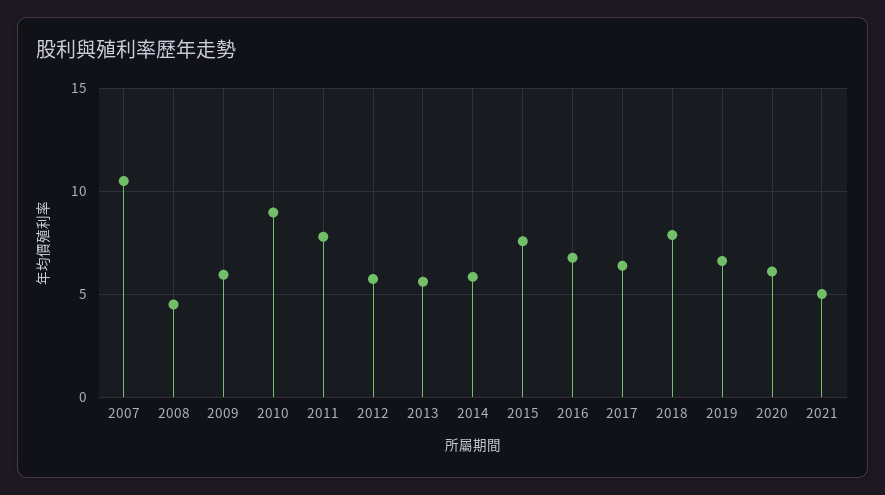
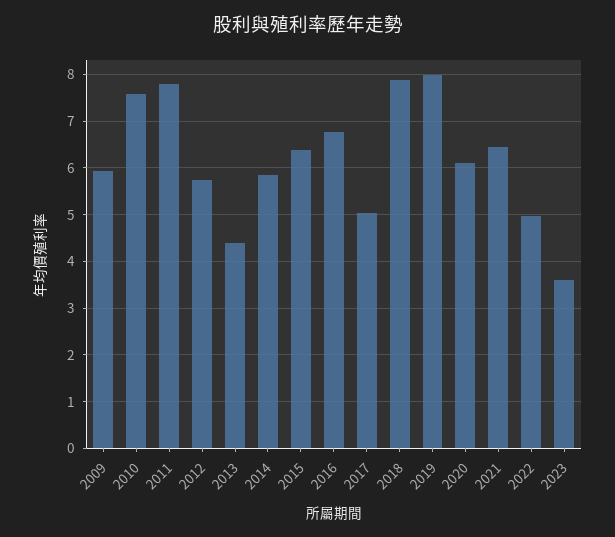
2007: 10.5 -> none
2008: 4.5 -> none
2010: 9 -> 7.6
2013: 5.5 -> 4.4
2015: 7.5 -> 6.4
2017: 6.5 -> 5
2019: 6.5 -> 8
2021: 5 -> 6.4
2022: none -> 5
2023: none -> 3.6

